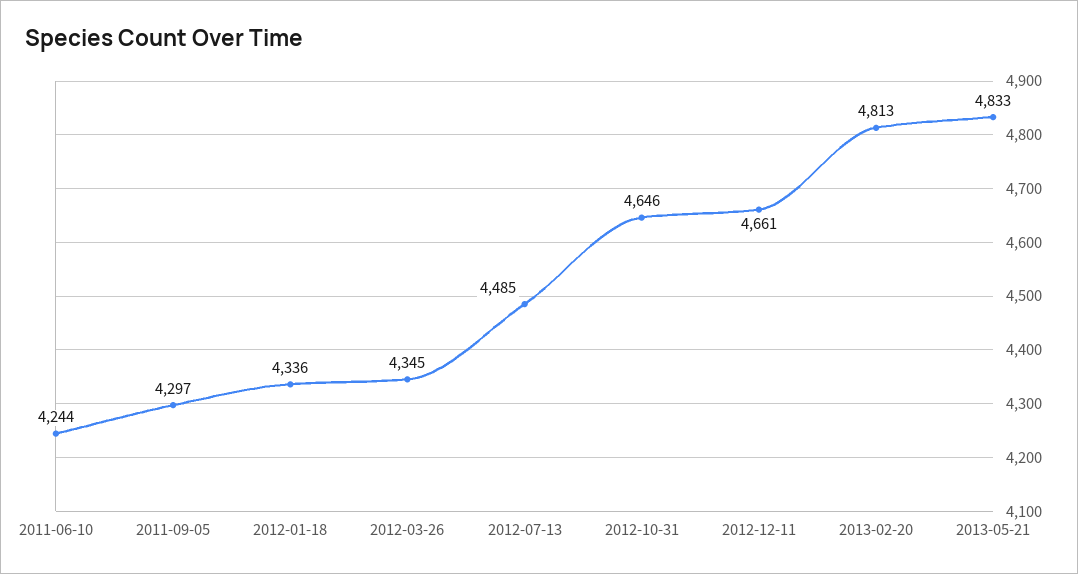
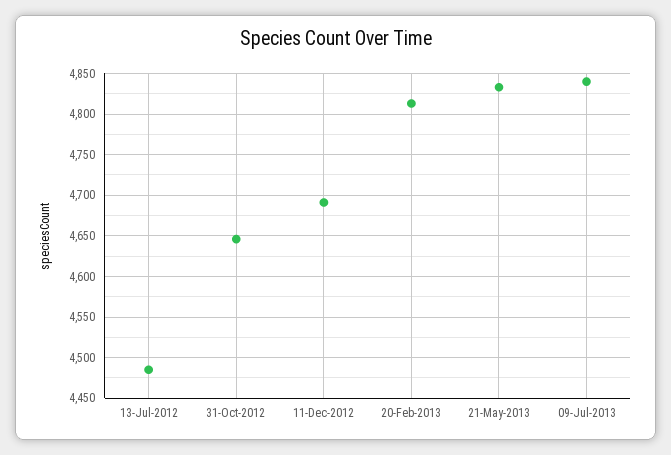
2011-06-10: 4244 -> none
2011-09-05: 4297 -> none
2012-01-18: 4336 -> none
2012-03-26: 4345 -> none
2012-12-11: 4661 -> 4690
09-Jul-2013: none -> 4840

